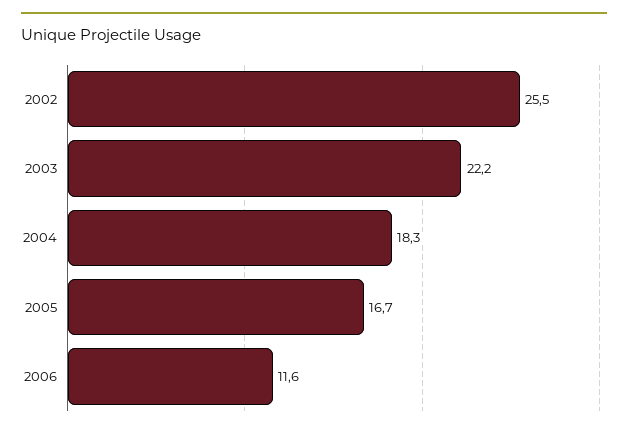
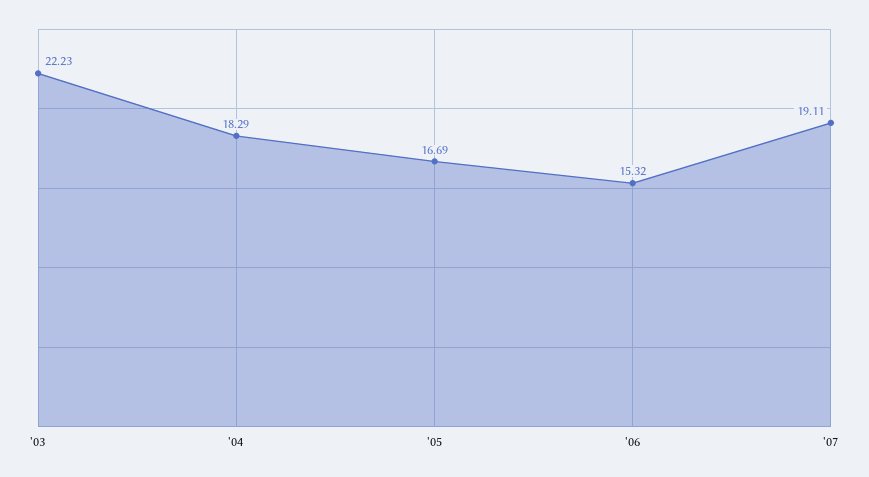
2002: 25.5 -> none
2006: 11.6 -> 15.32
'07: none -> 19.11

